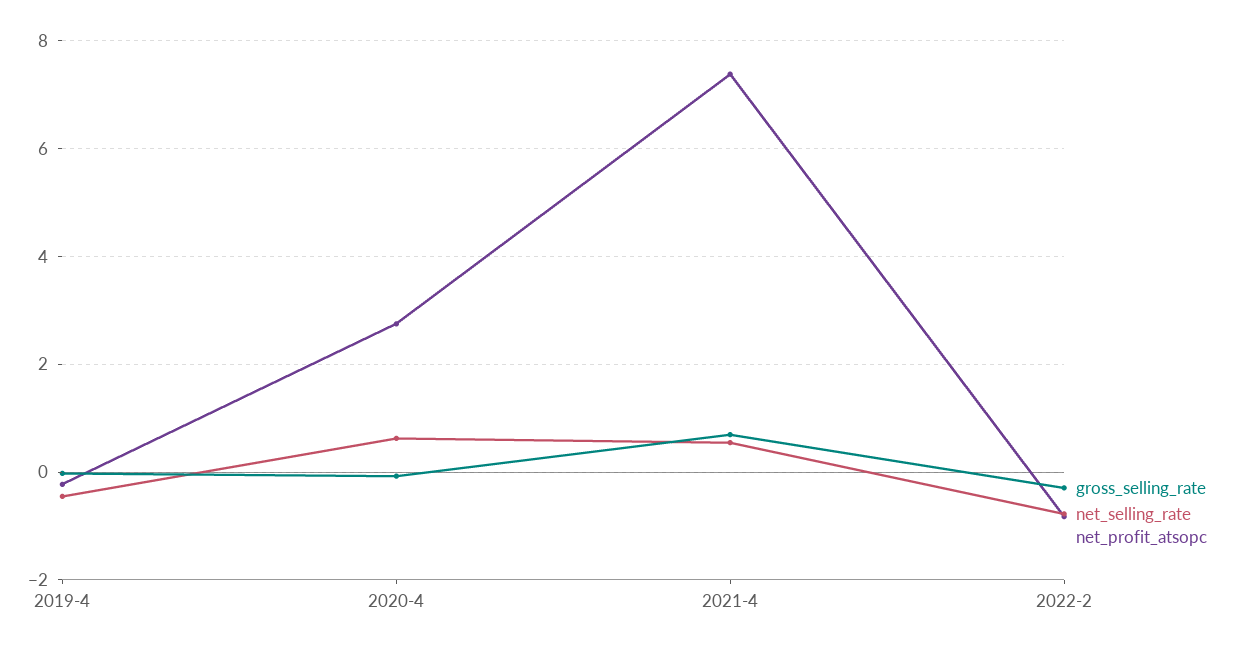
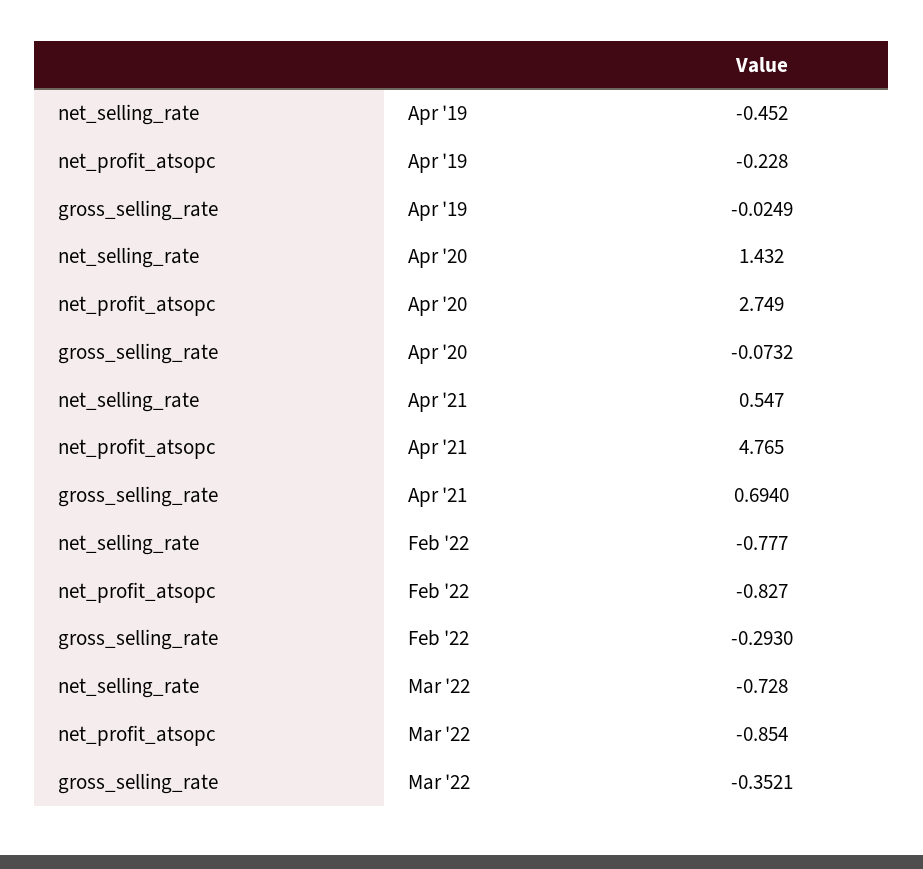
net_selling_rate, 2020-4: 0.6 -> 1.432
net_profit_atsopc, 2021-4: 7.4 -> 4.765
net_selling_rate, Mar '22: none -> -0.728
net_profit_atsopc, Mar '22: none -> -0.854
gross_selling_rate, Mar '22: none -> -0.3521

